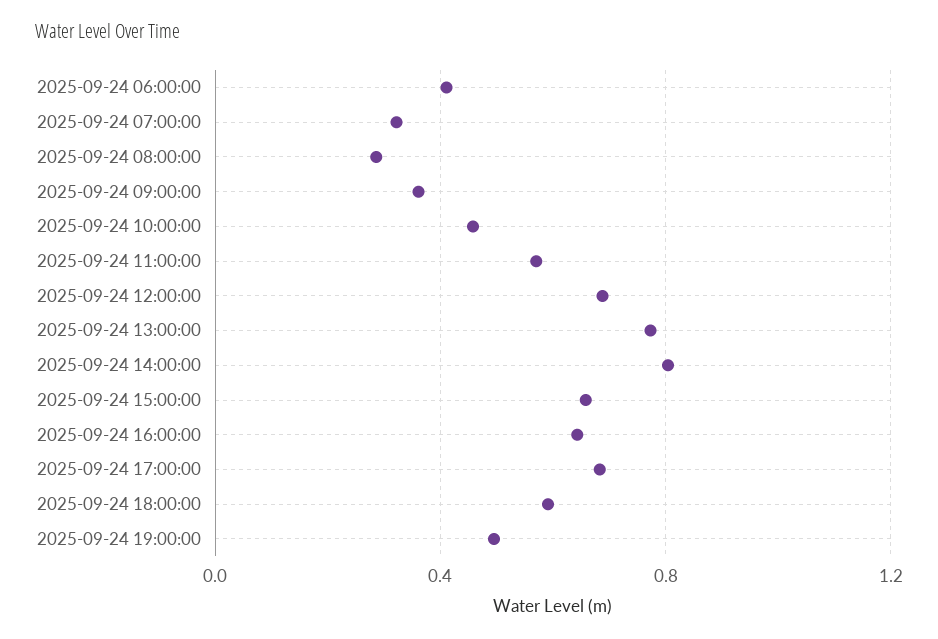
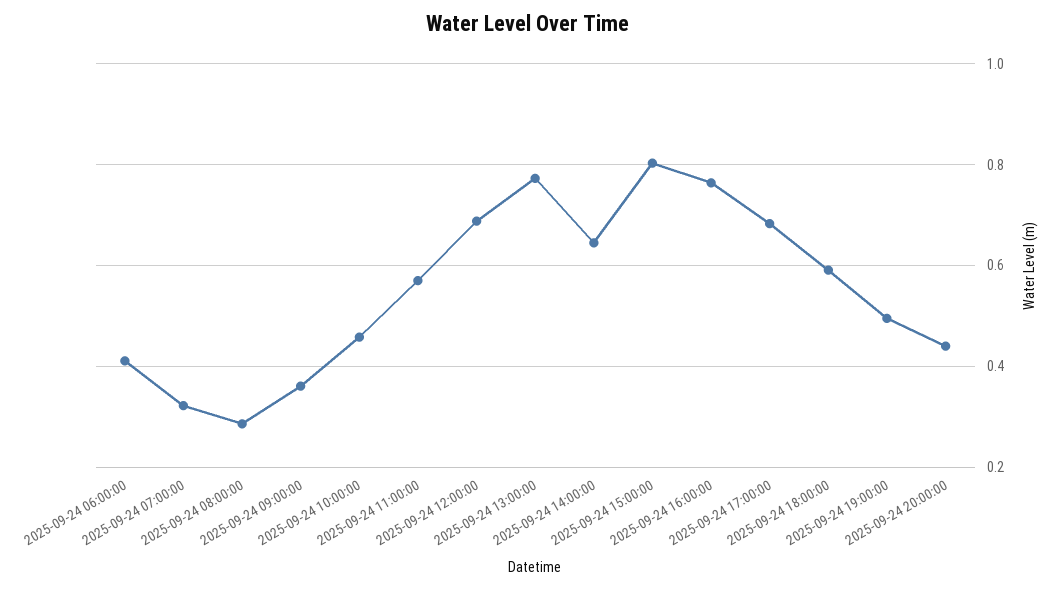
2025-09-24 14:00:00: 0.8 -> 0.64
2025-09-24 15:00:00: 0.65 -> 0.8
2025-09-24 16:00:00: 0.65 -> 0.76
2025-09-24 20:00:00: none -> 0.44

